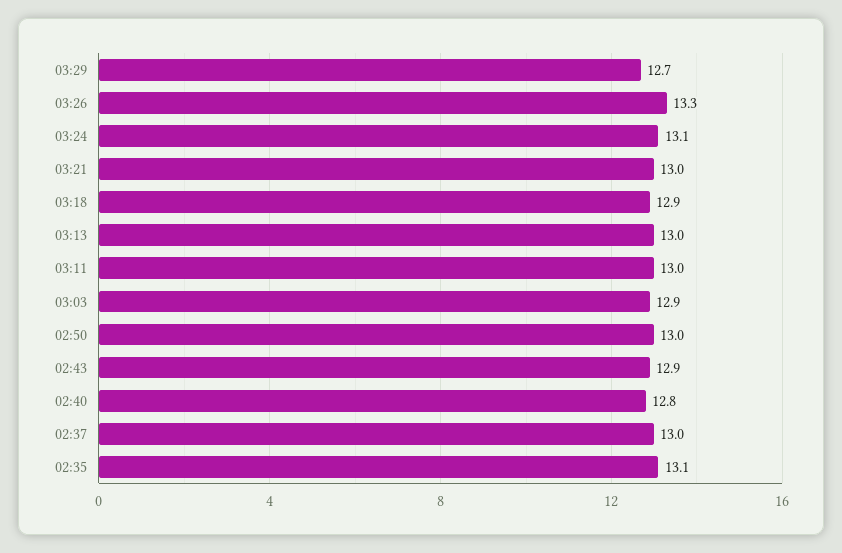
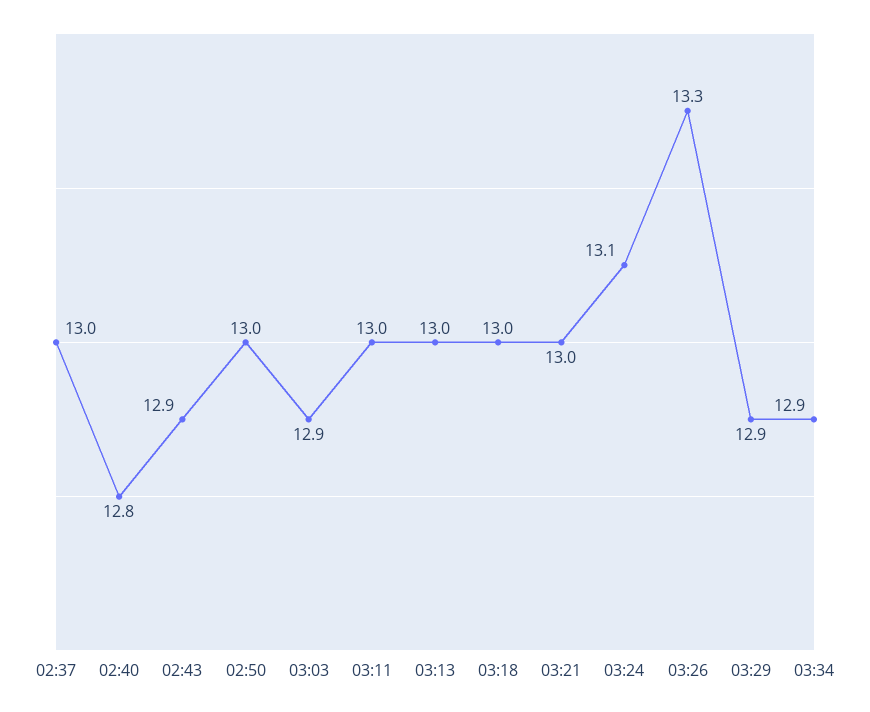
03:29: 12.7 -> 12.9
03:18: 12.9 -> 13
02:35: 13.1 -> none
03:34: none -> 12.9

